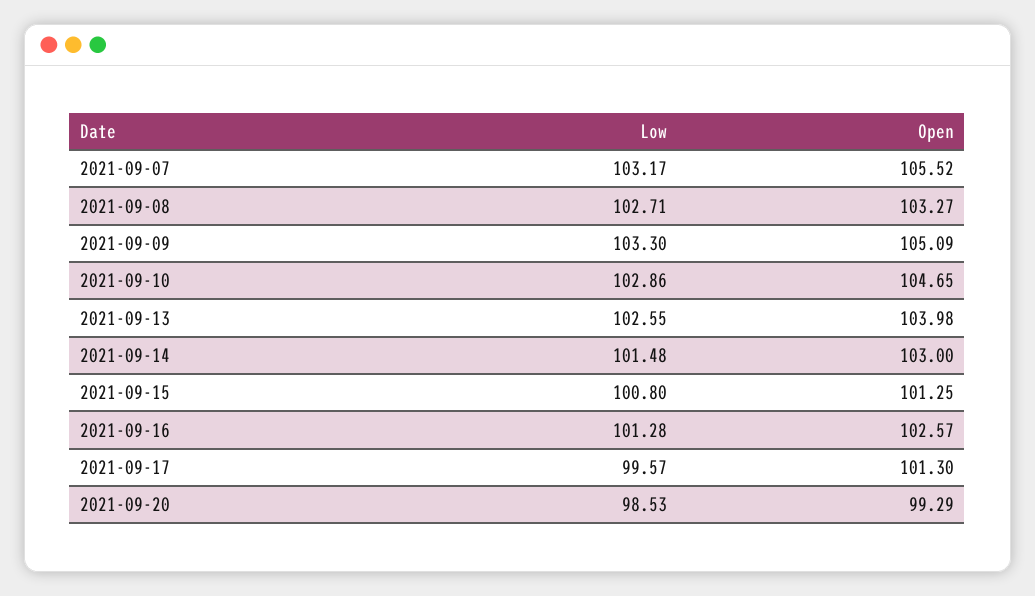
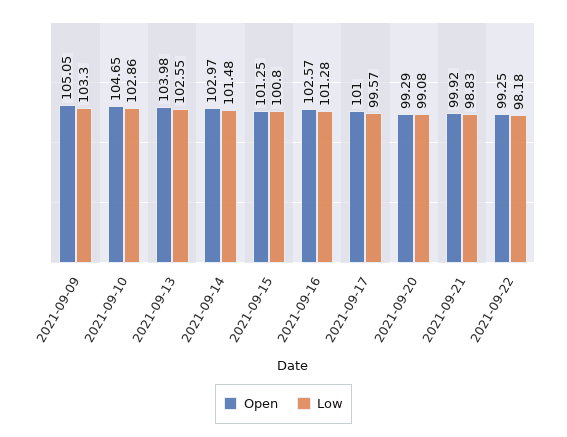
Low, 2021-09-07: 103.17 -> none
Open, 2021-09-07: 105.52 -> none
Low, 2021-09-08: 102.71 -> none
Open, 2021-09-08: 103.27 -> none
Open, 2021-09-09: 105.09 -> 105.05
Open, 2021-09-14: 103 -> 102.97
Open, 2021-09-17: 101.3 -> 101
Low, 2021-09-20: 98.53 -> 99.08
Open, 2021-09-21: none -> 99.92
Low, 2021-09-21: none -> 98.83
Open, 2021-09-22: none -> 99.25
Low, 2021-09-22: none -> 98.18

